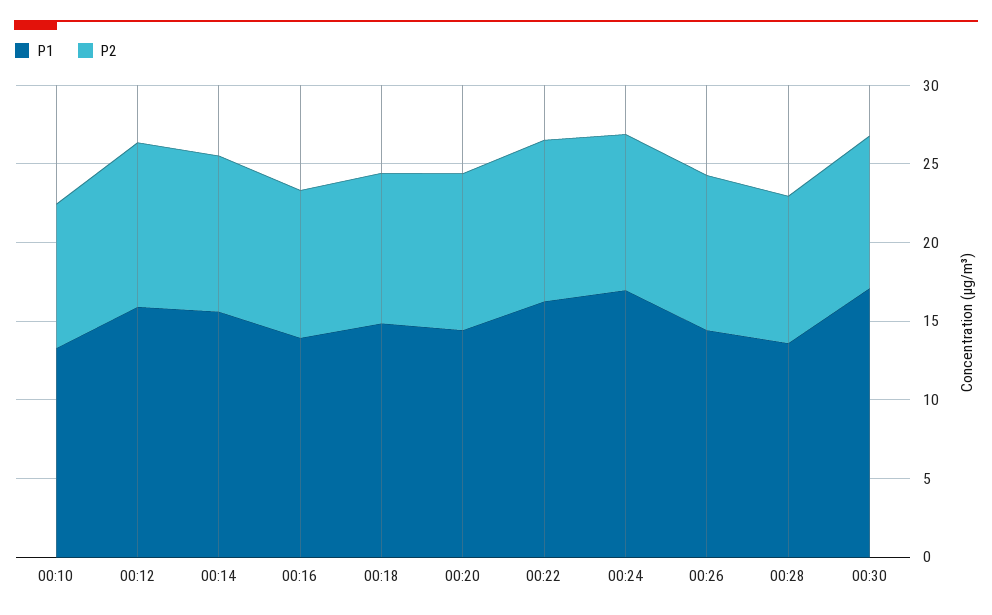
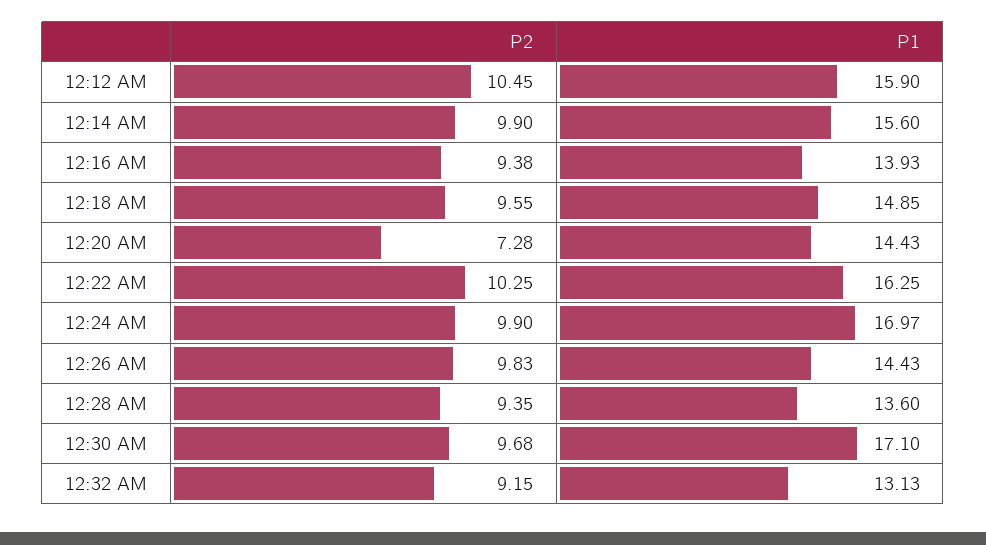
P1, 00:10: 13 -> none
P2, 00:10: 9 -> none
P2, 00:20: 10 -> 7.28
P2, 12:32 AM: none -> 9.15
P1, 12:32 AM: none -> 13.13

